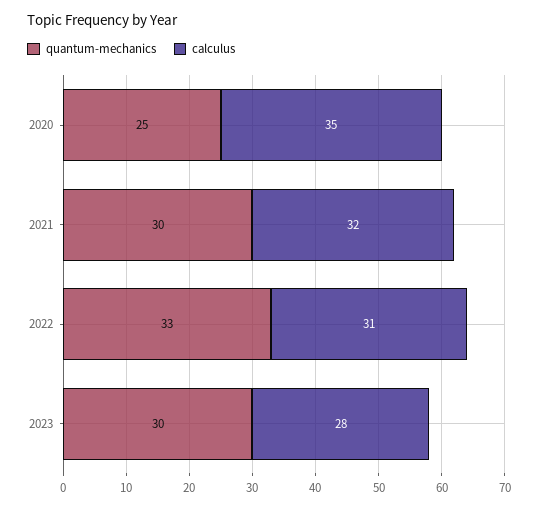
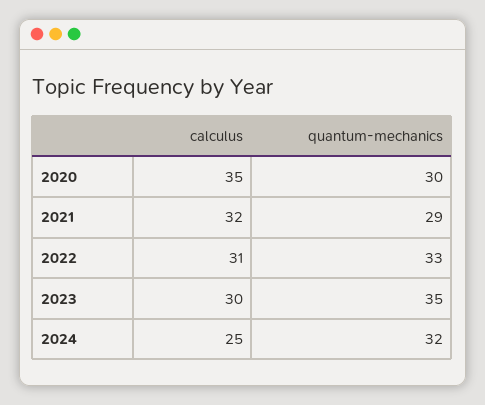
quantum-mechanics, 2020: 25 -> 30
quantum-mechanics, 2021: 30 -> 29
quantum-mechanics, 2023: 30 -> 35
calculus, 2023: 28 -> 30
calculus, 2024: none -> 25
quantum-mechanics, 2024: none -> 32

